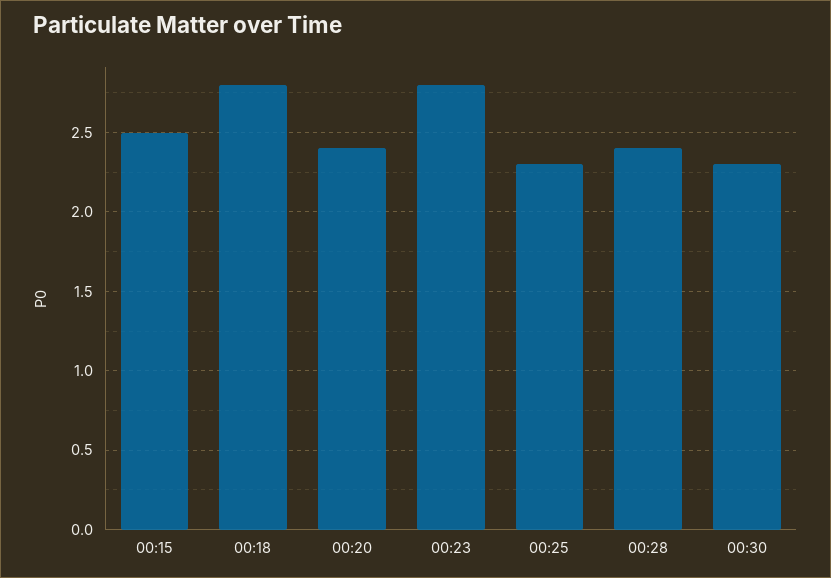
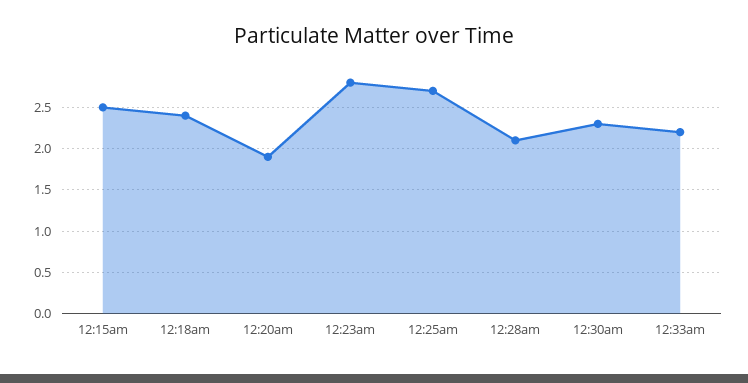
00:18: 2.8 -> 2.4
00:20: 2.4 -> 1.9
00:25: 2.3 -> 2.7
00:28: 2.4 -> 2.1
12:33am: none -> 2.2

